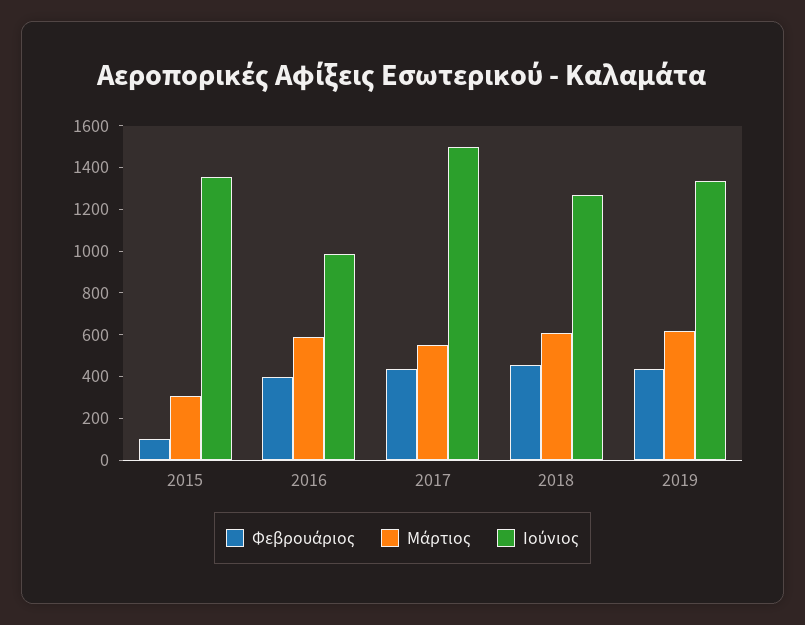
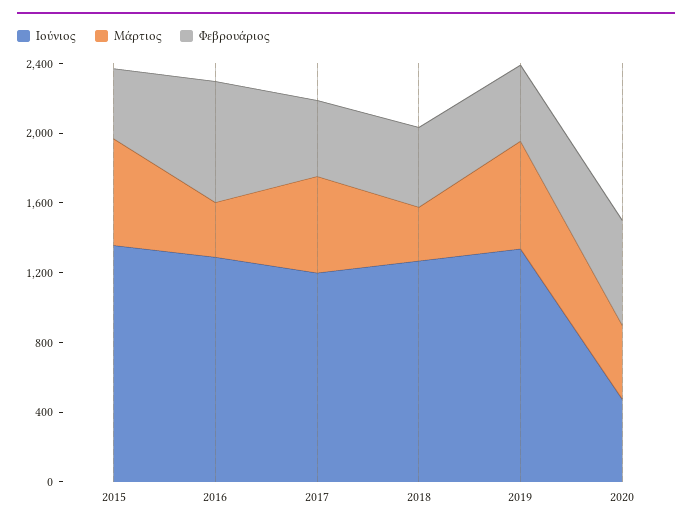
Φεβρουάριος, 2015: 100 -> 400
Μάρτιος, 2015: 300 -> 600
Φεβρουάριος, 2016: 400 -> 700
Μάρτιος, 2016: 600 -> 300
Ιούνιος, 2016: 1000 -> 1300
Ιούνιος, 2017: 1500 -> 1200
Μάρτιος, 2018: 600 -> 300
Ιούνιος, 2020: none -> 500
Μάρτιος, 2020: none -> 400
Φεβρουάριος, 2020: none -> 600

